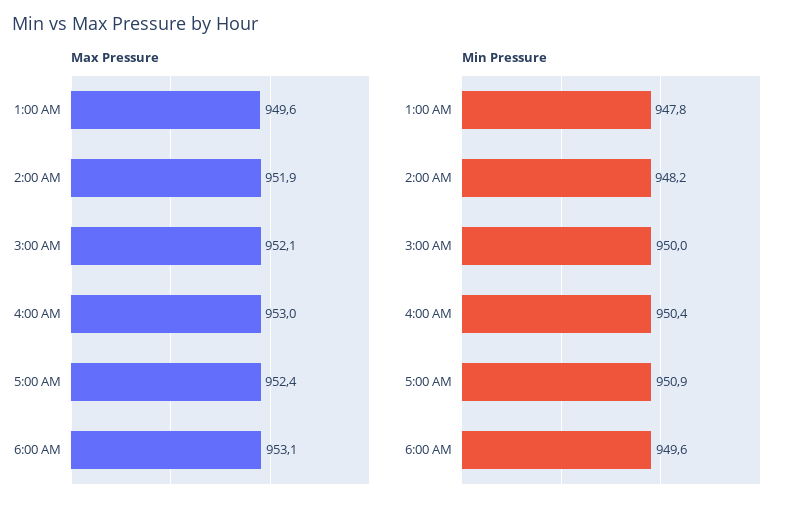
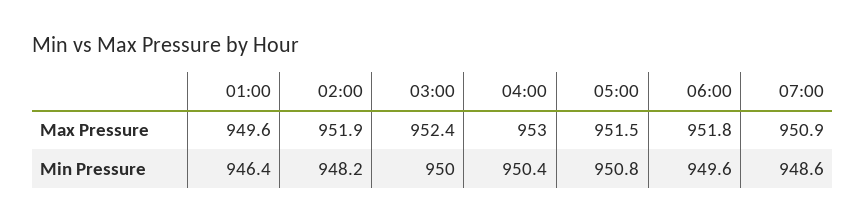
Max Pressure, 3:00 AM: 952.1 -> 952.4
Max Pressure, 5:00 AM: 952.4 -> 951.5
Max Pressure, 6:00 AM: 953.1 -> 951.8
Min Pressure, 1:00 AM: 947.8 -> 946.4
Min Pressure, 5:00 AM: 950.9 -> 950.8
Max Pressure, 07:00: none -> 950.9
Min Pressure, 07:00: none -> 948.6

